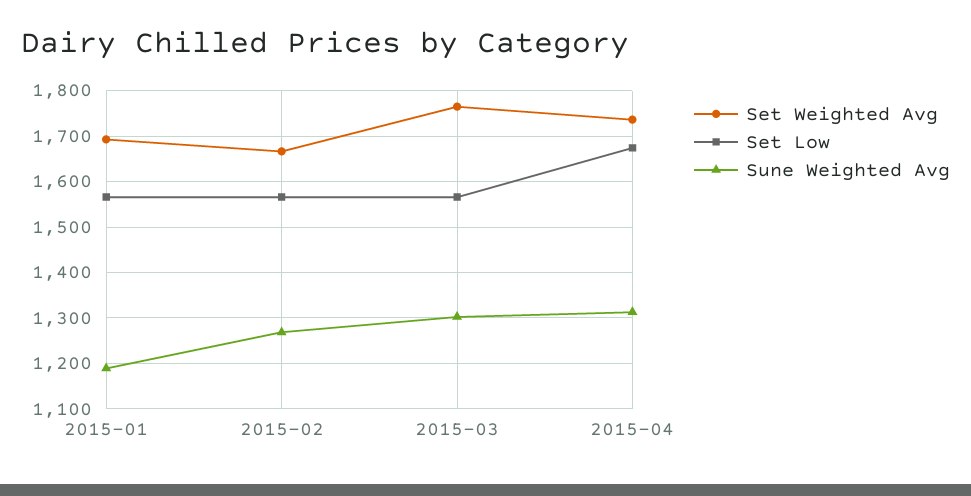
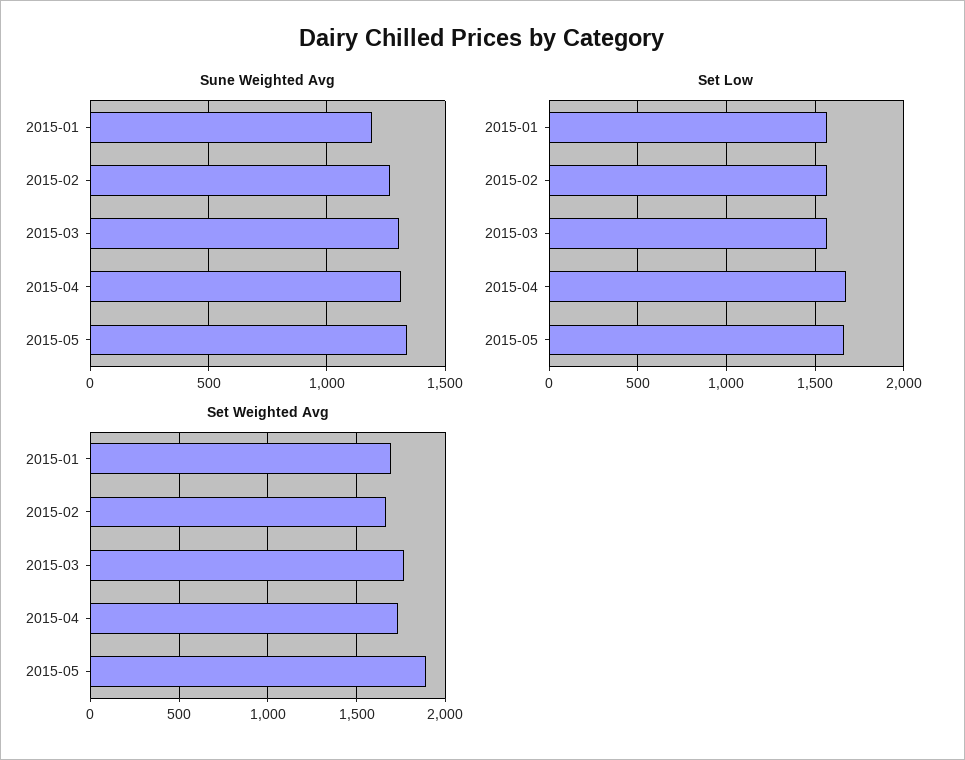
Sune Weighted Avg, 2015-05: none -> 1350
Set Low, 2015-05: none -> 1650
Set Weighted Avg, 2015-05: none -> 1900

